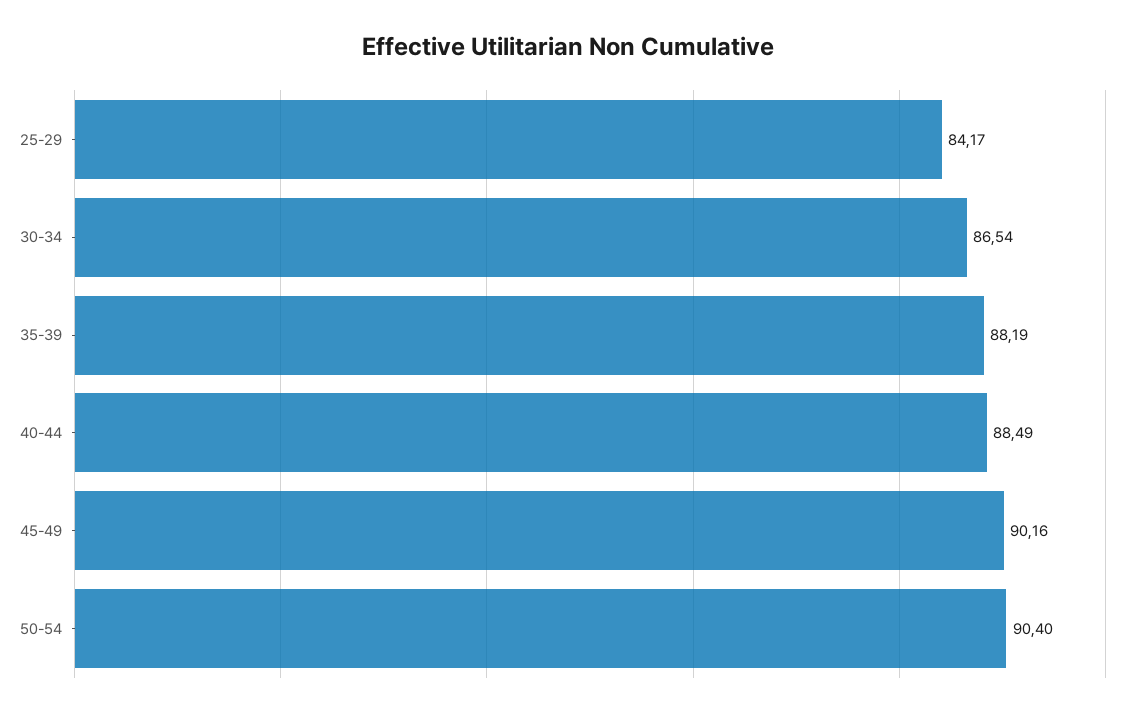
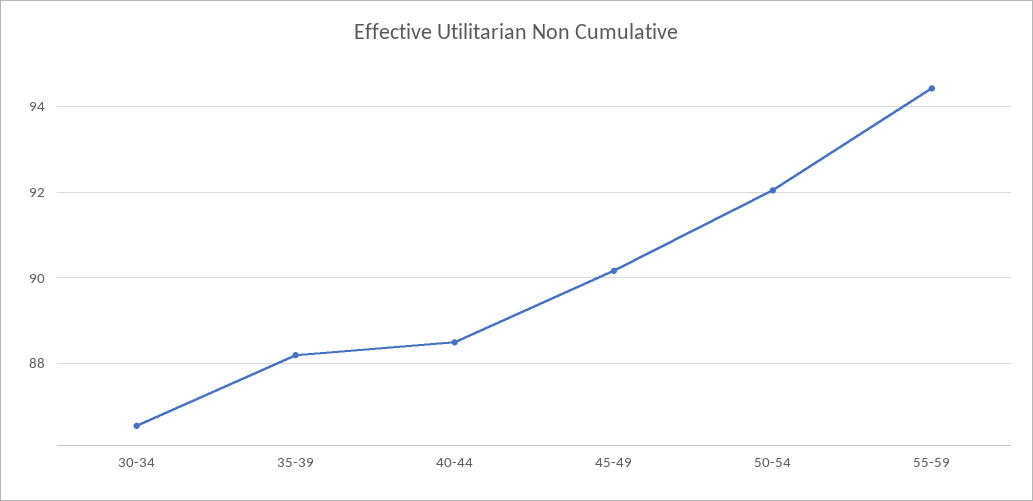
25-29: 84.17 -> none
50-54: 90.4 -> 92
55-59: none -> 94.4

